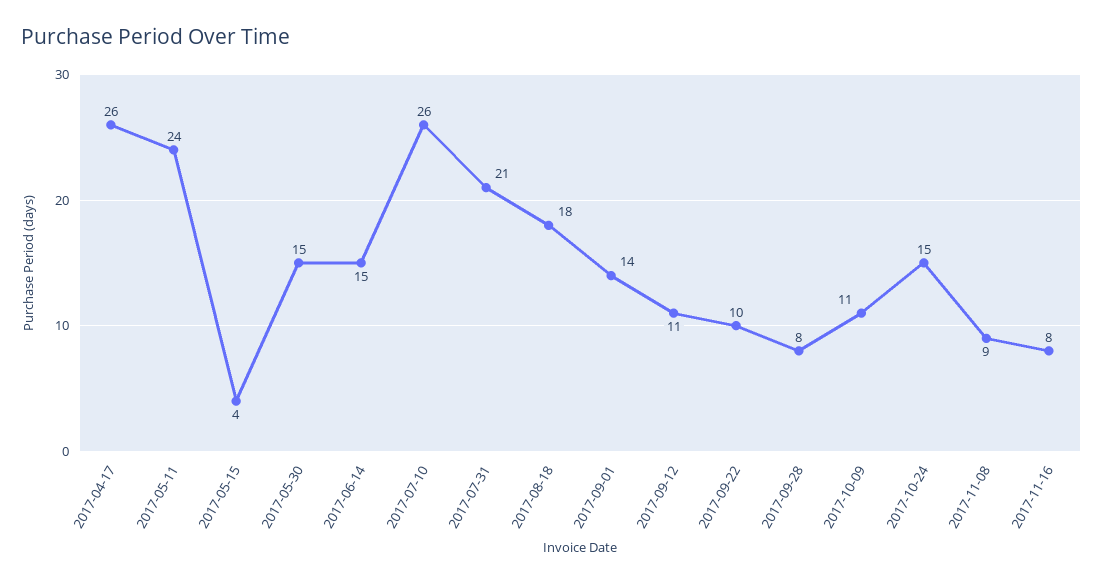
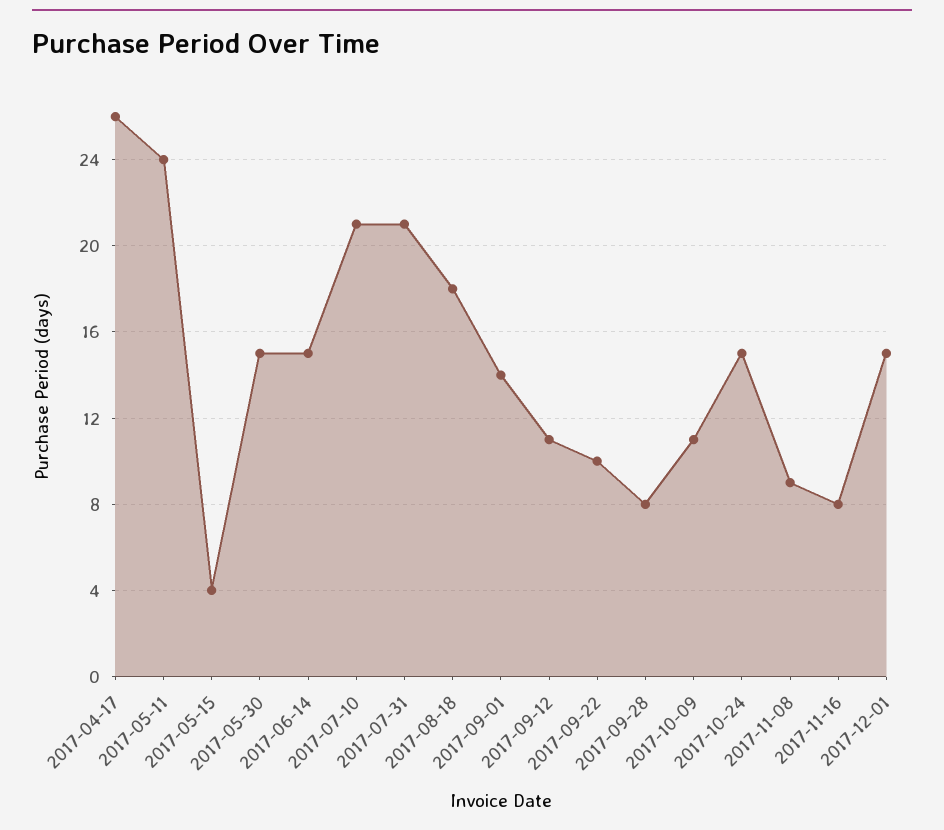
2017-07-10: 26 -> 21
2017-12-01: none -> 15

